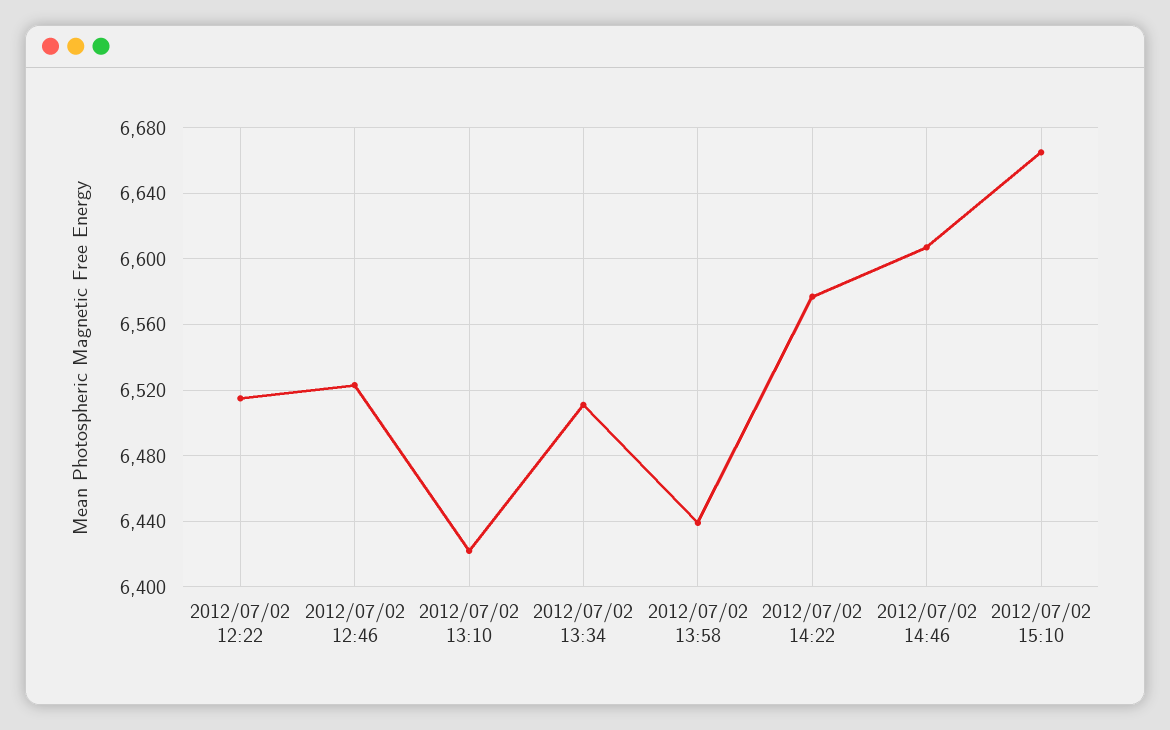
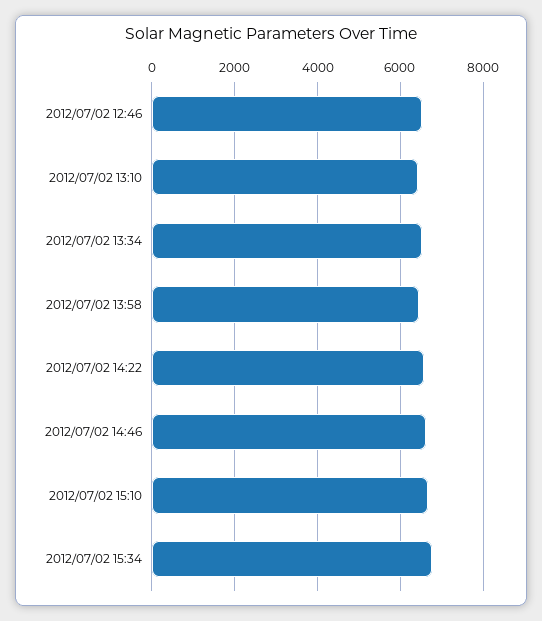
2012/07/02 12:22: 6515 -> none
2012/07/02 15:34: none -> 6800

